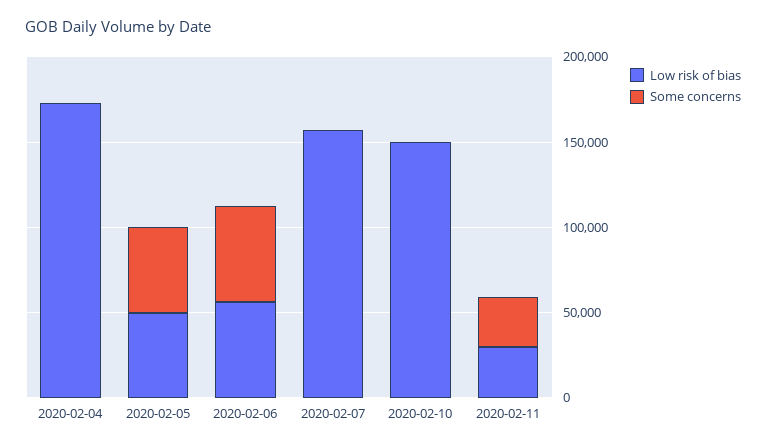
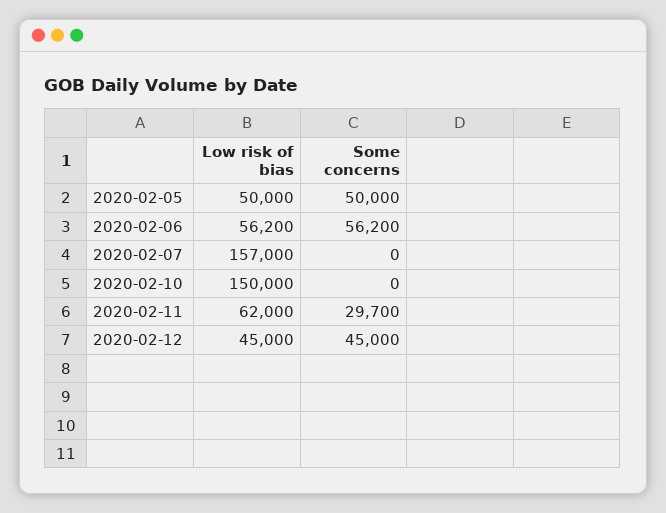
Low risk of bias, 2020-02-04: 170000 -> none
Some concerns, 2020-02-04: 0 -> none
Low risk of bias, 2020-02-11: 30000 -> 62000
Low risk of bias, 2020-02-12: none -> 45000
Some concerns, 2020-02-12: none -> 45000

